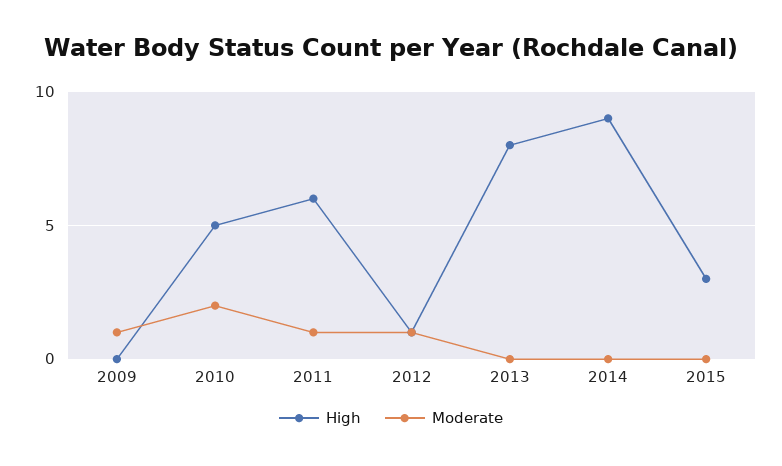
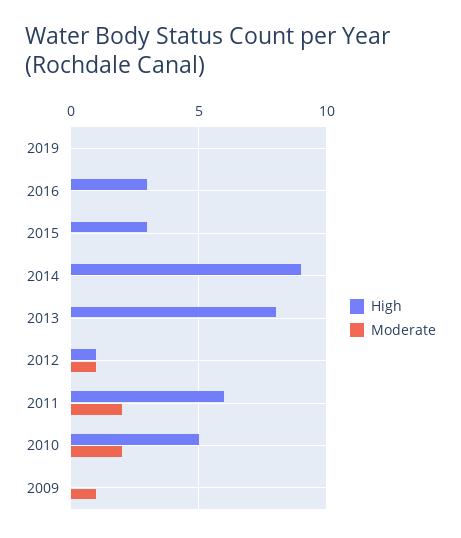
Moderate, 2011: 1 -> 2
High, 2019: none -> 0
Moderate, 2019: none -> 0
High, 2016: none -> 3
Moderate, 2016: none -> 0

